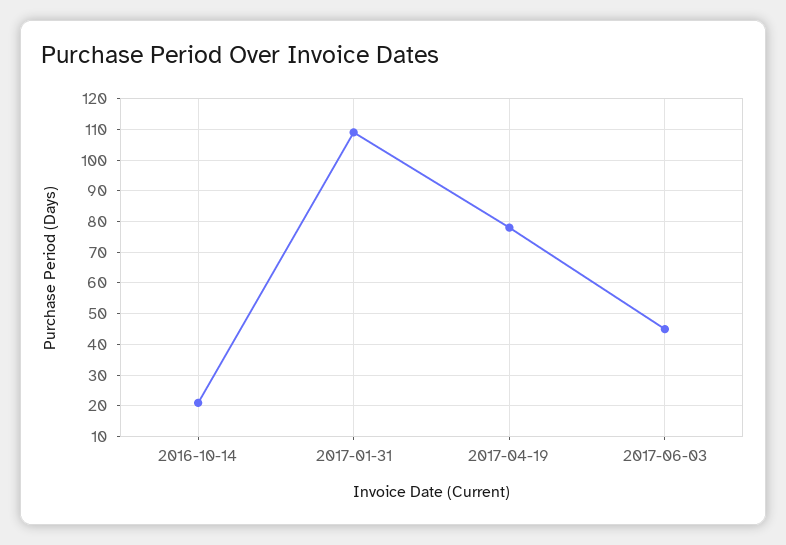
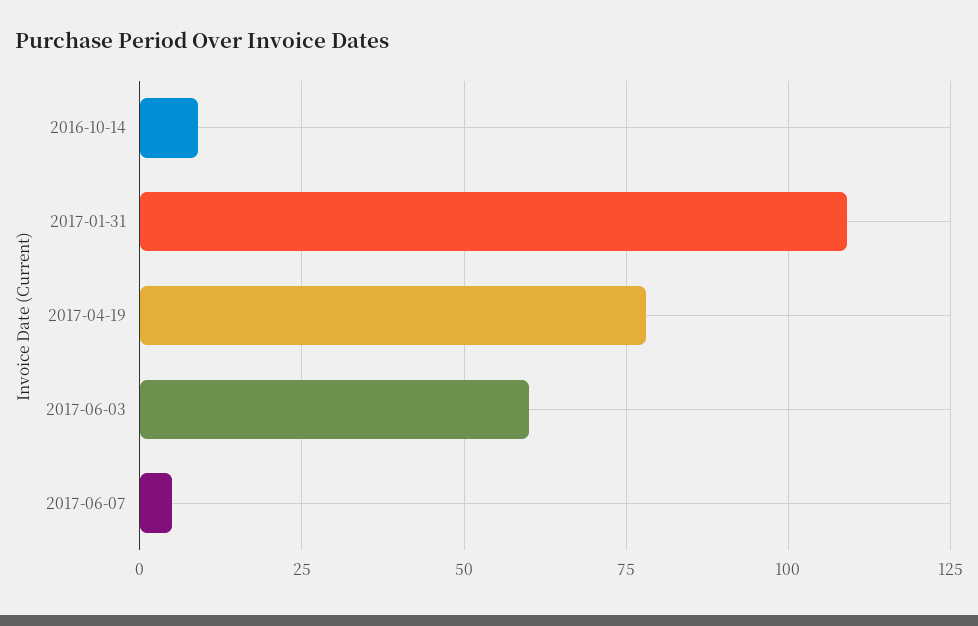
2016-10-14: 20 -> 10
2017-06-03: 45 -> 60
2017-06-07: none -> 5

